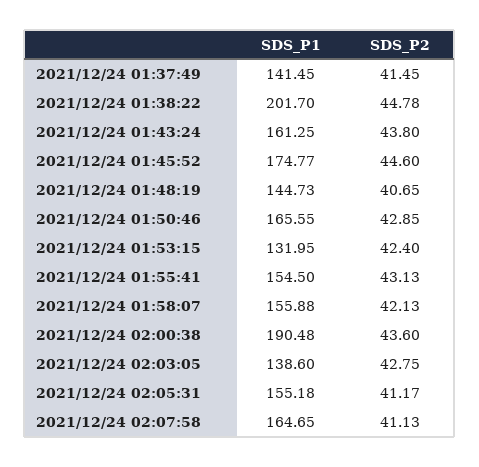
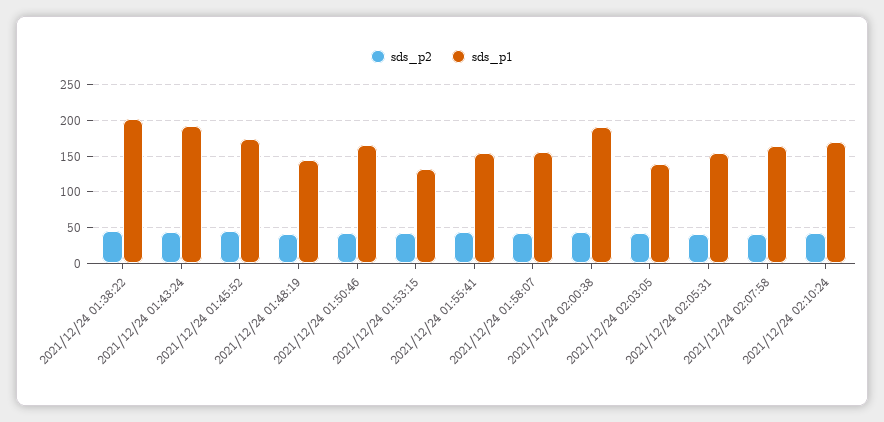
SDS_P1, 2021/12/24 01:37:49: 141.45 -> none
SDS_P2, 2021/12/24 01:37:49: 41.45 -> none
SDS_P1, 2021/12/24 01:43:24: 161.25 -> 190
SDS_P2, 2021/12/24 02:10:24: none -> 40
SDS_P1, 2021/12/24 02:10:24: none -> 170

